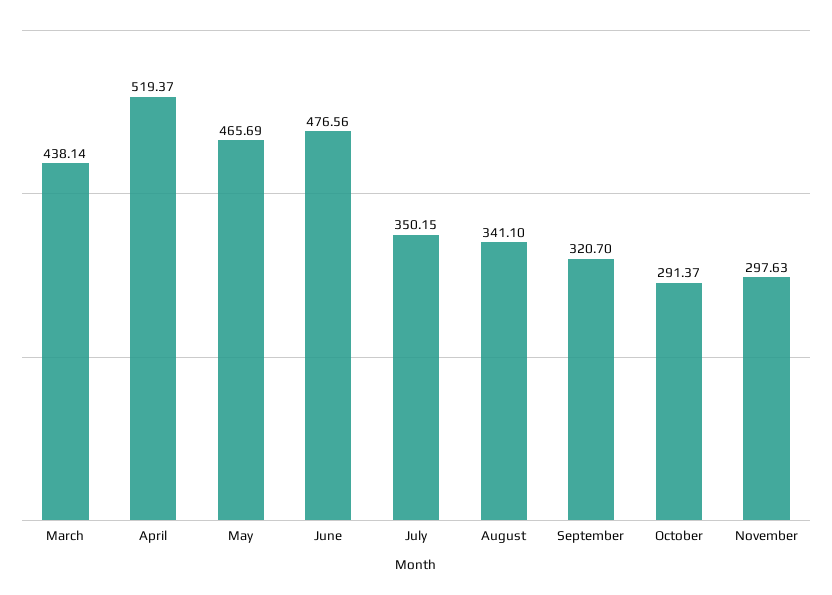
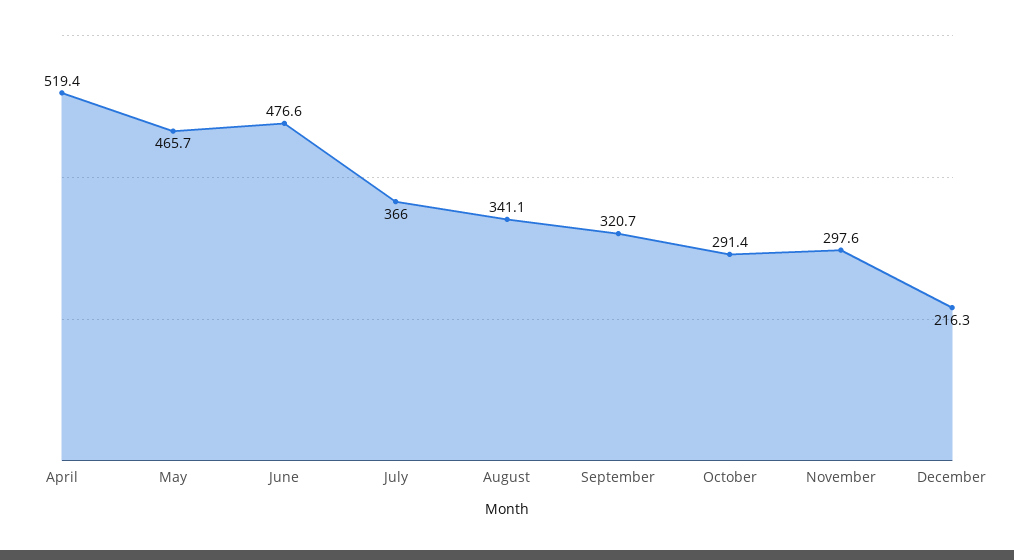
March: 438.14 -> none
July: 350.15 -> 366
December: none -> 216.3

